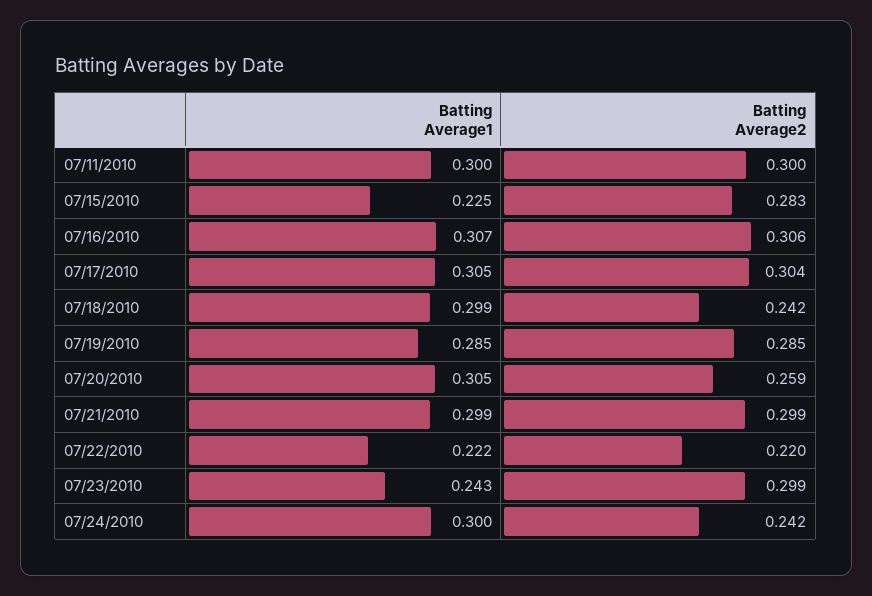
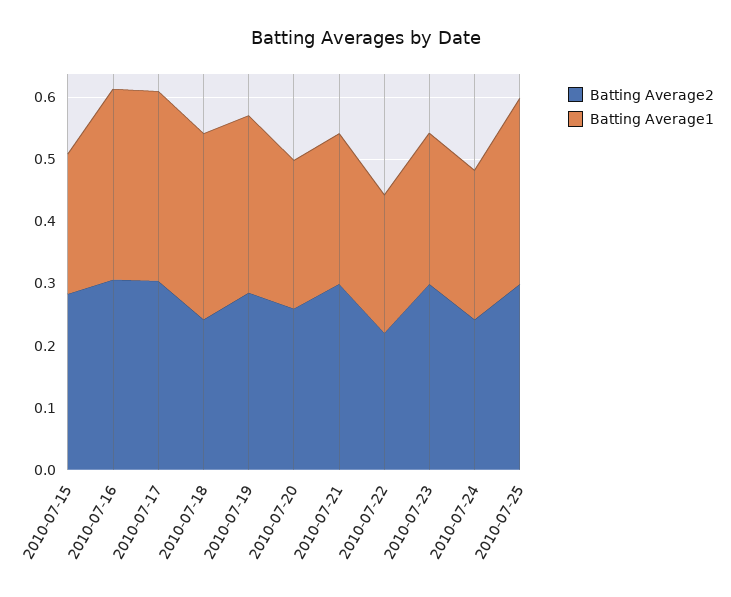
Batting Average1, 07/11/2010: 0.3 -> none
Batting Average2, 07/11/2010: 0.3 -> none
Batting Average1, 07/20/2010: 0.305 -> 0.24
Batting Average1, 07/21/2010: 0.299 -> 0.24
Batting Average1, 07/24/2010: 0.3 -> 0.24
Batting Average2, 2010-07-25: none -> 0.3
Batting Average1, 2010-07-25: none -> 0.3

